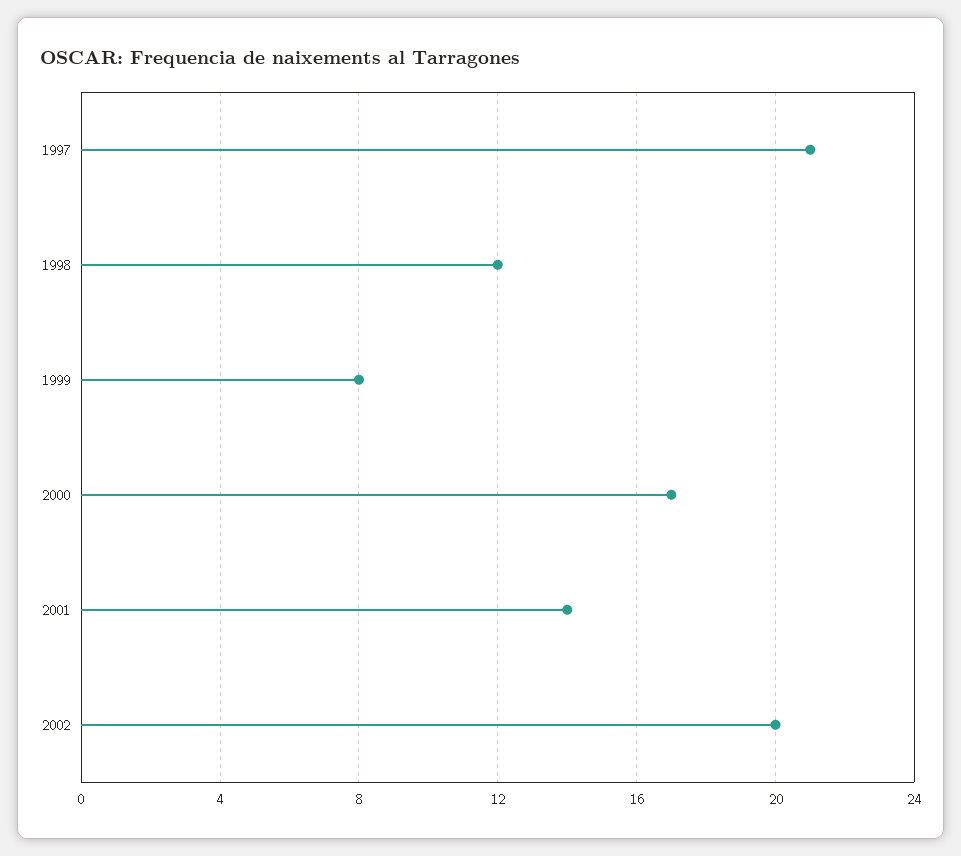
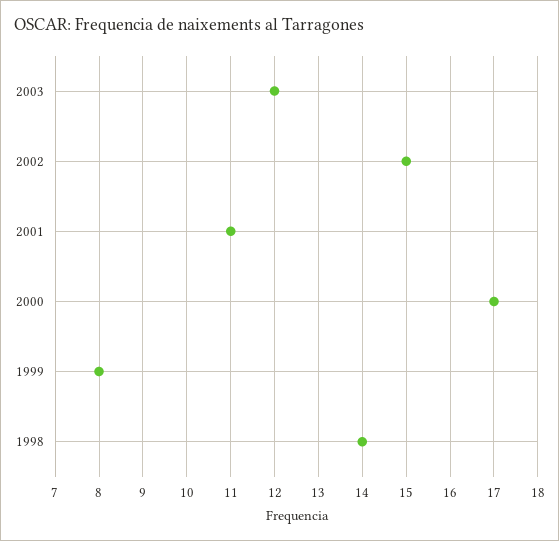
1997: 21 -> none
1998: 12 -> 14
2001: 14 -> 11
2002: 20 -> 15
2003: none -> 12

